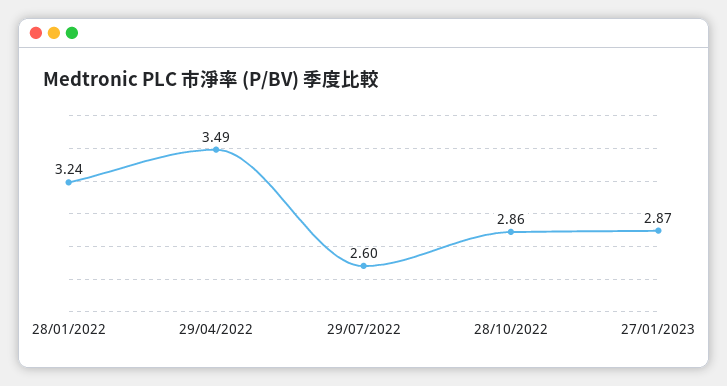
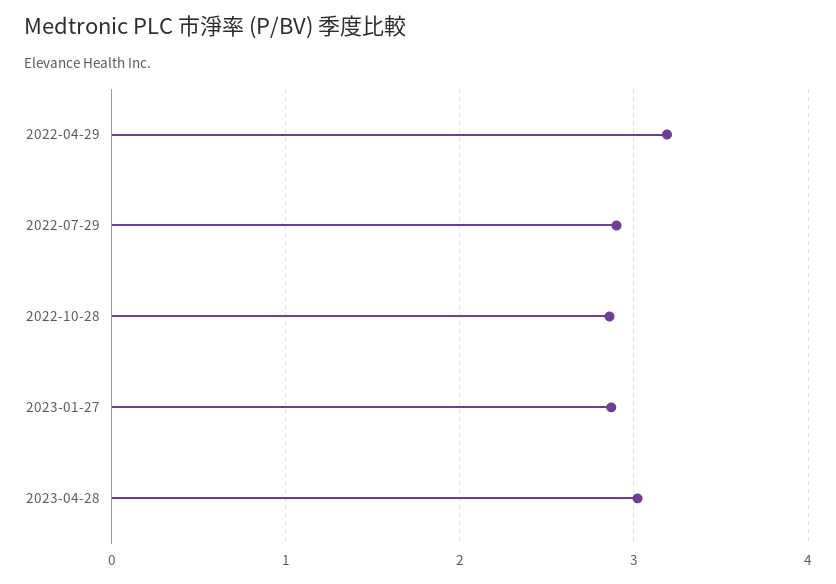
28/01/2022: 3.24 -> none
29/04/2022: 3.49 -> 3.2
29/07/2022: 2.6 -> 2.9
2023-04-28: none -> 3

